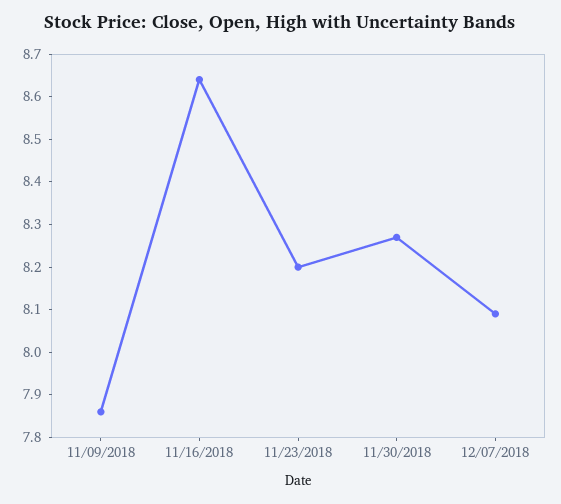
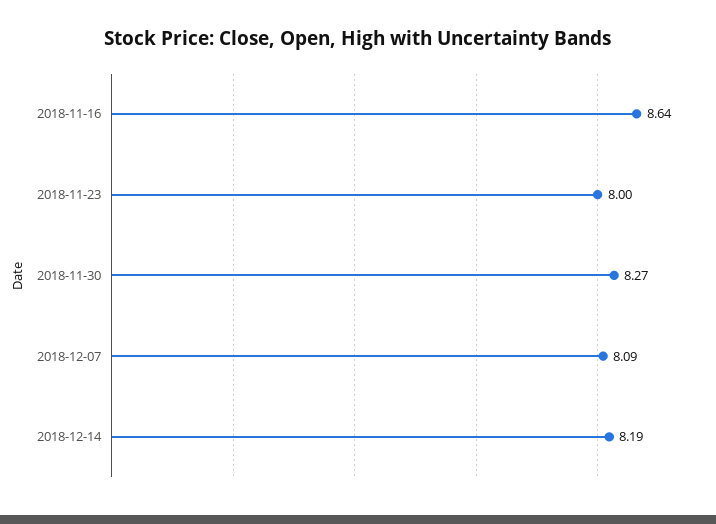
11/09/2018: 7.85 -> none
11/23/2018: 8.2 -> 8
2018-12-14: none -> 8.19

